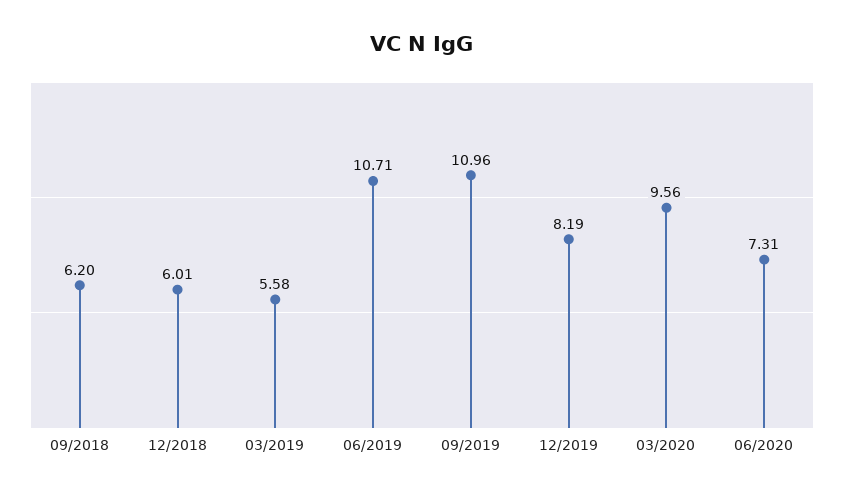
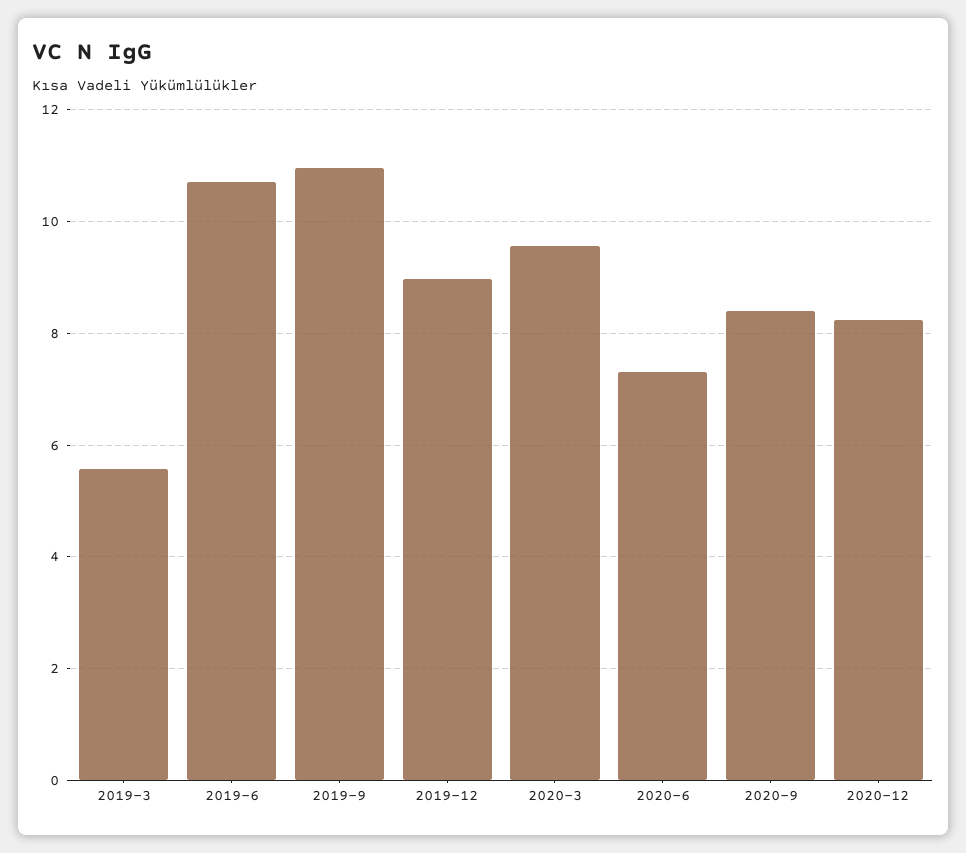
09/2018: 6.2 -> none
12/2018: 6.01 -> none
12/2019: 8.19 -> 9
2020-9: none -> 8.4
2020-12: none -> 8.2

